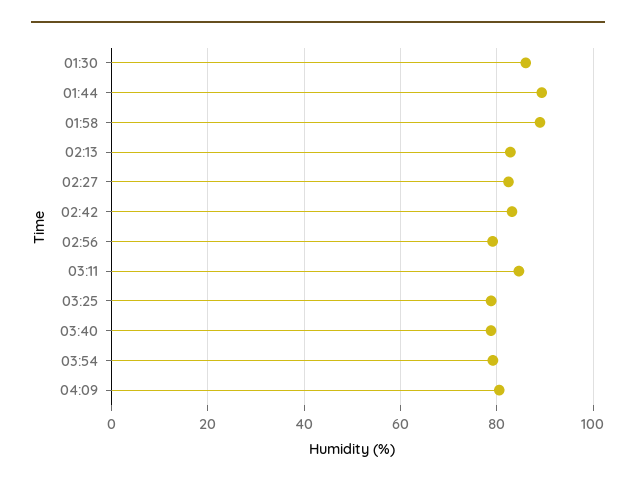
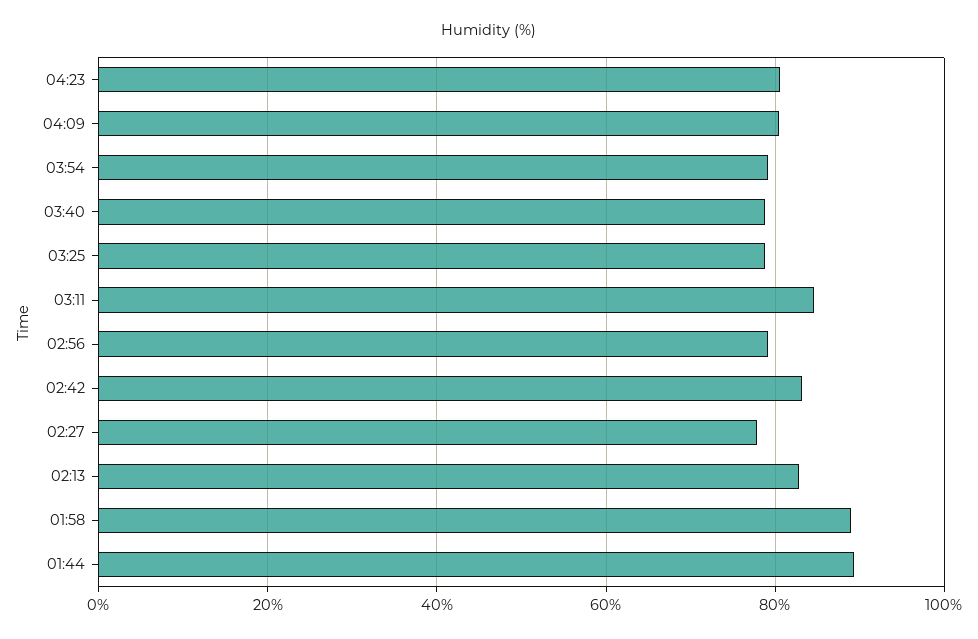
01:30: 86 -> none
02:27: 82 -> 78
04:23: none -> 80

